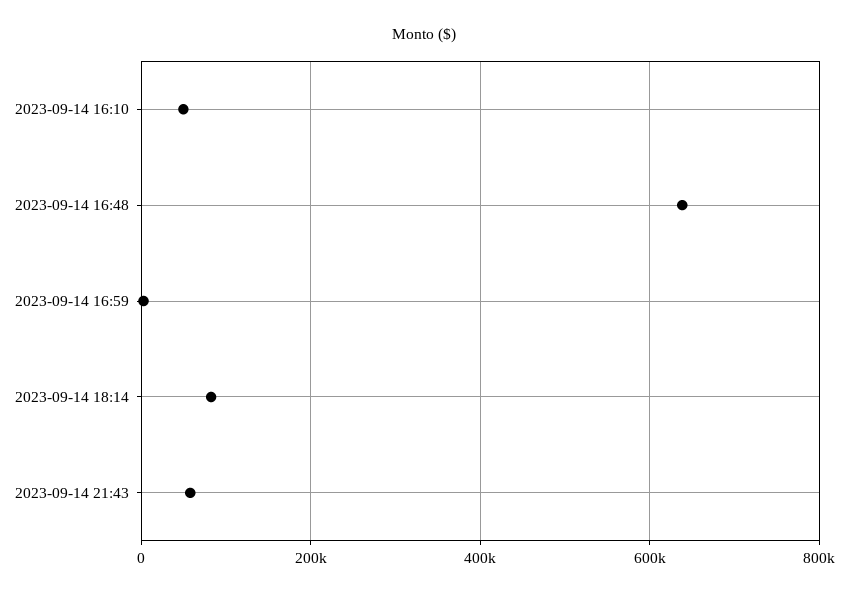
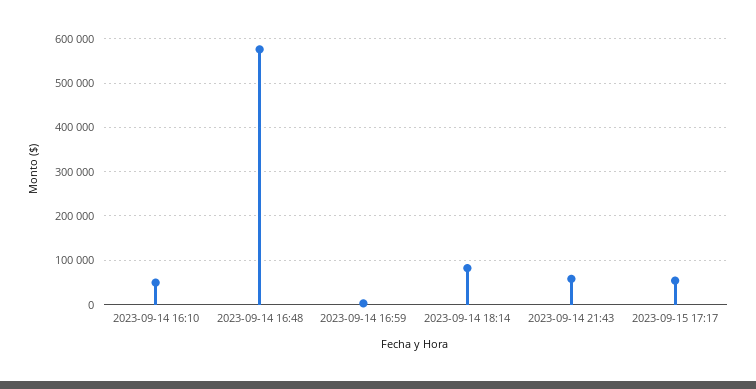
2023-09-14 16:48: 640000 -> 580000
2023-09-15 17:17: none -> 60000

